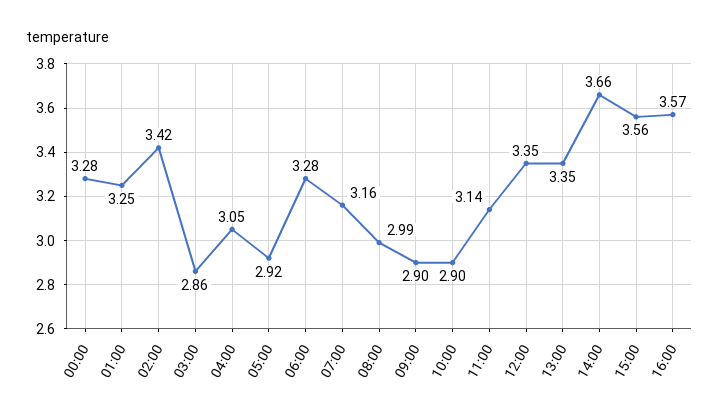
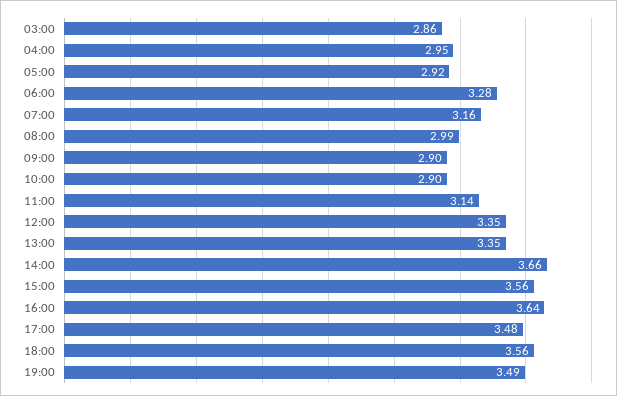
00:00: 3.28 -> none
01:00: 3.25 -> none
02:00: 3.42 -> none
04:00: 3.05 -> 2.95
16:00: 3.57 -> 3.64
17:00: none -> 3.48
18:00: none -> 3.56
19:00: none -> 3.49

